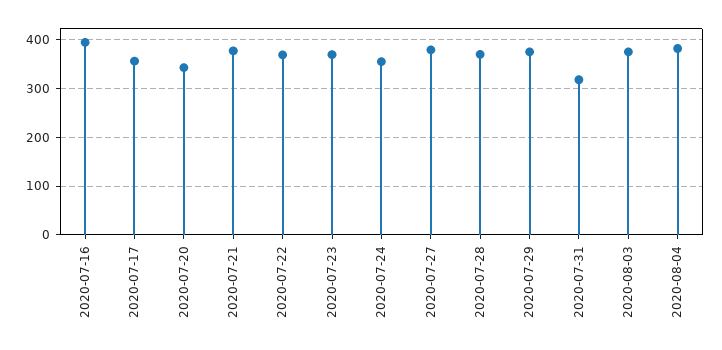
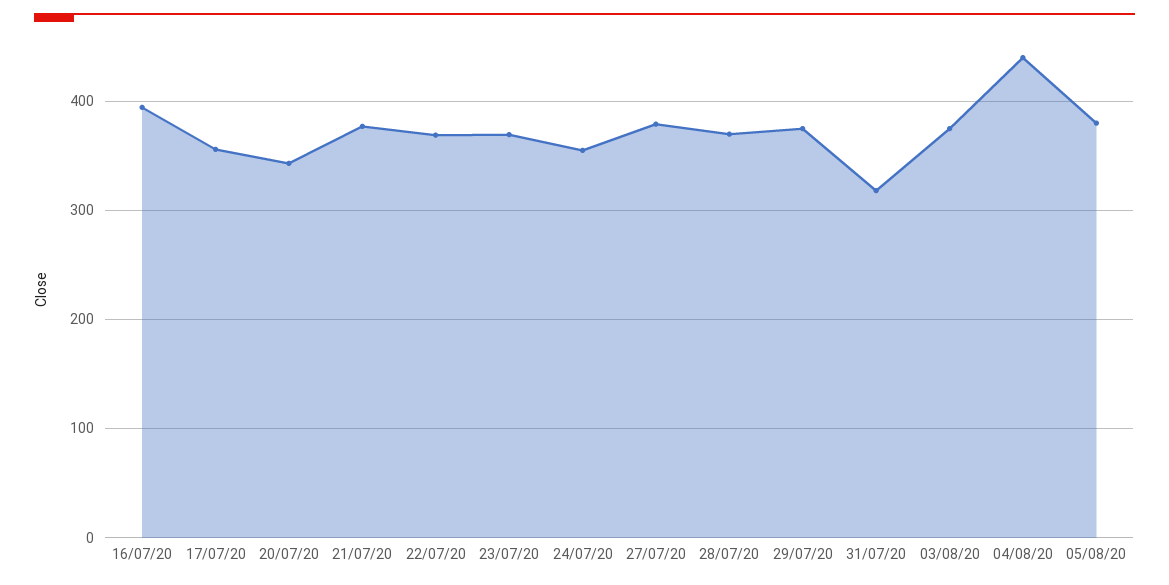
2020-08-04: 380 -> 440
05/08/20: none -> 380

